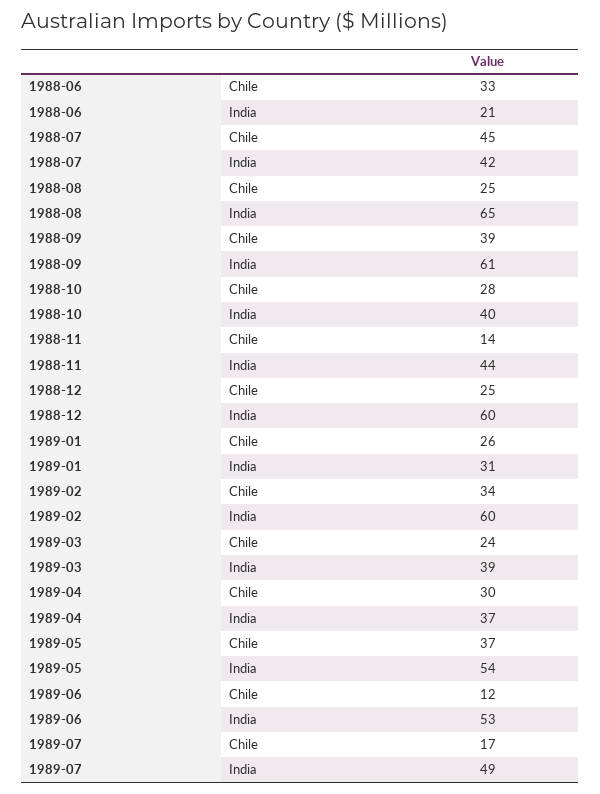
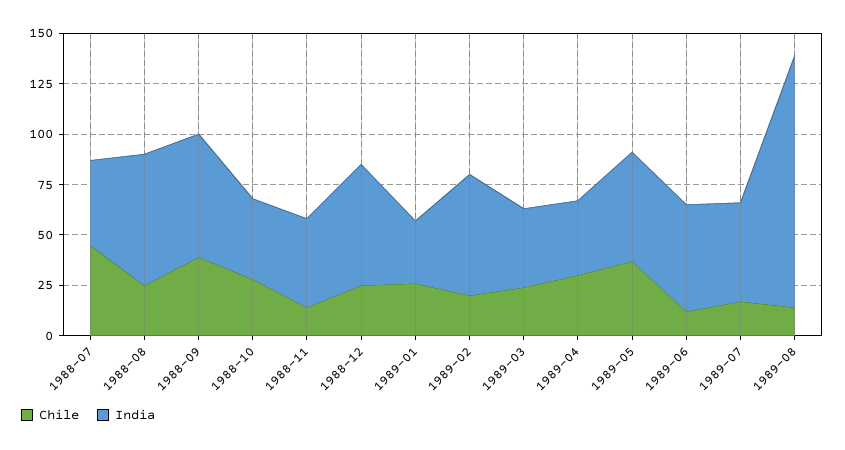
Chile, 1988-06: 33 -> none
India, 1988-06: 21 -> none
Chile, 1989-02: 34 -> 20
Chile, 1989-08: none -> 15
India, 1989-08: none -> 125

